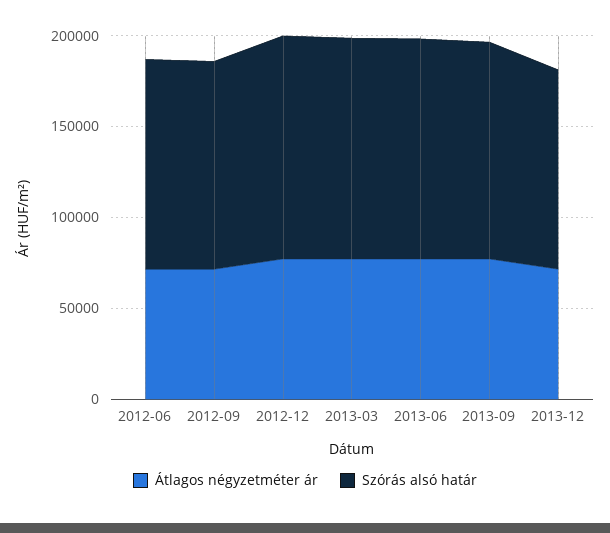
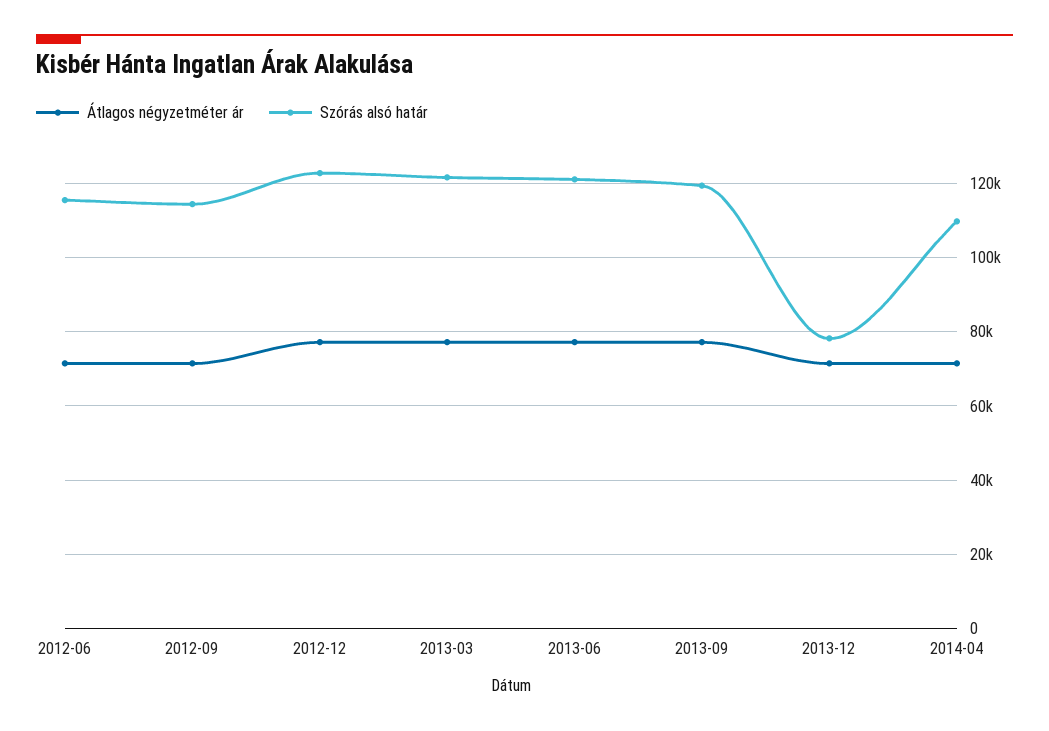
Szórás alsó határ, 2013-12: 110000 -> 78000
Átlagos négyzetméter ár, 2014-04: none -> 72000
Szórás alsó határ, 2014-04: none -> 110000

